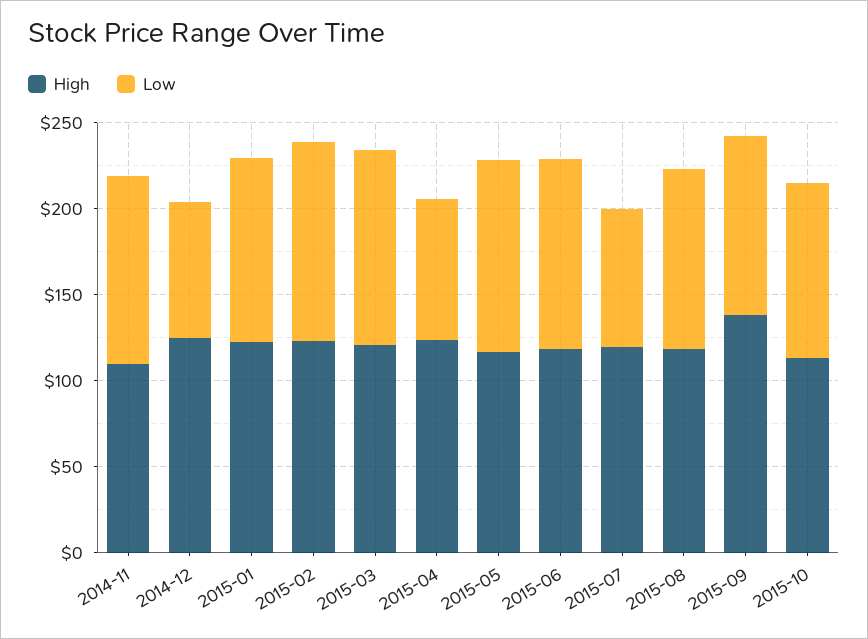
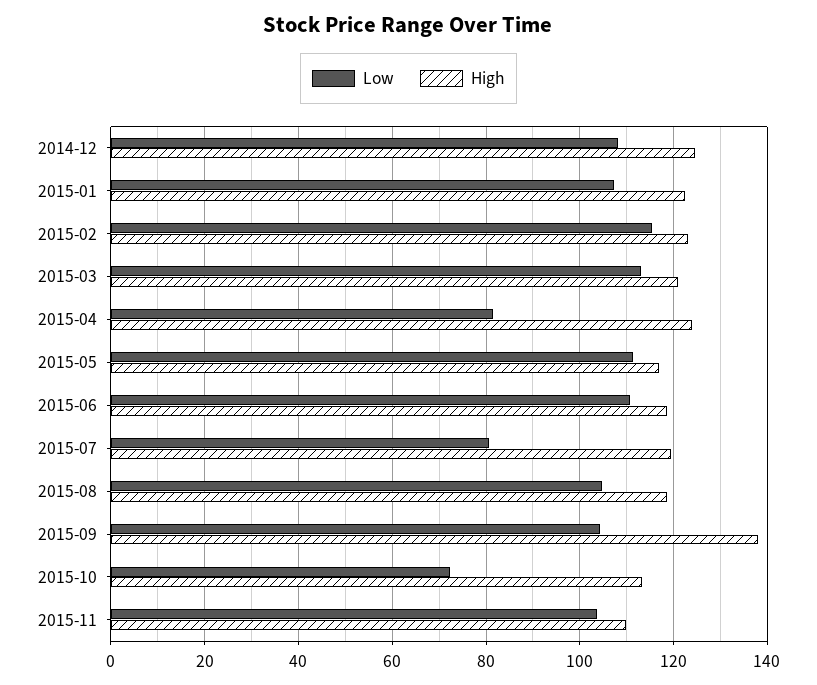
High, 2014-11: 110 -> none
Low, 2014-11: 110 -> none
Low, 2014-12: 80 -> 108
Low, 2015-10: 100 -> 72
Low, 2015-11: none -> 104
High, 2015-11: none -> 110

